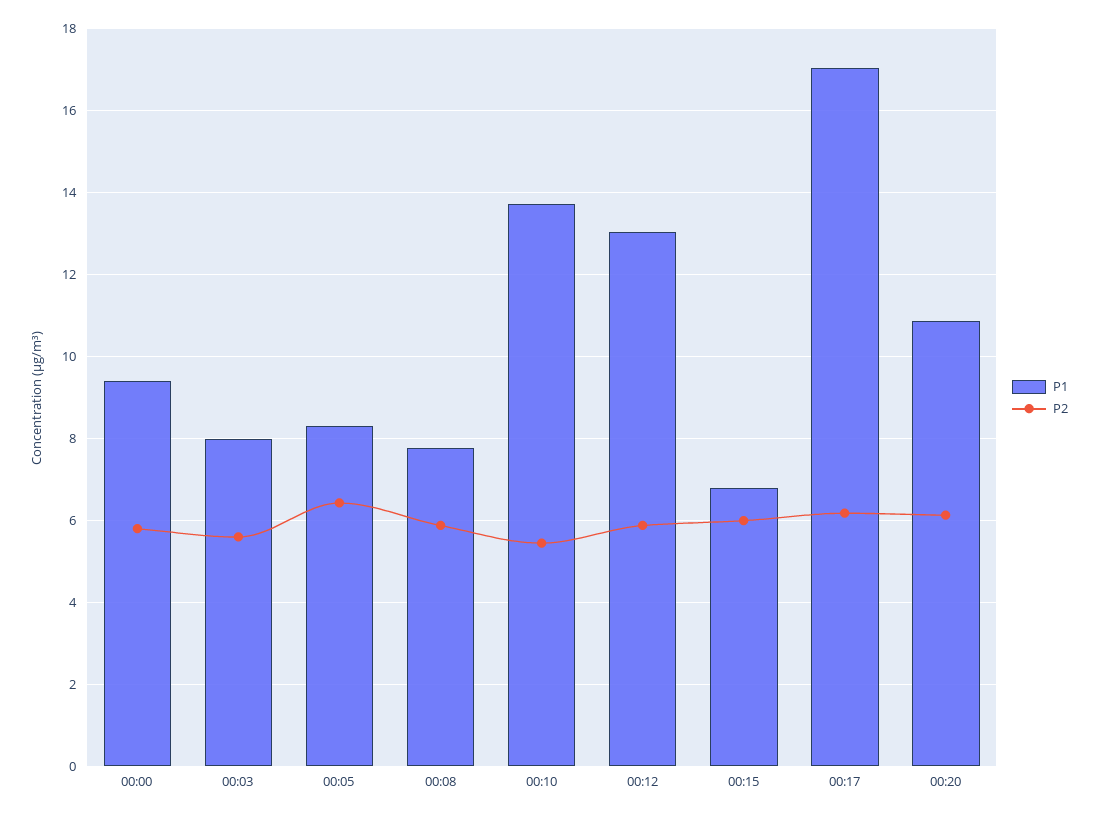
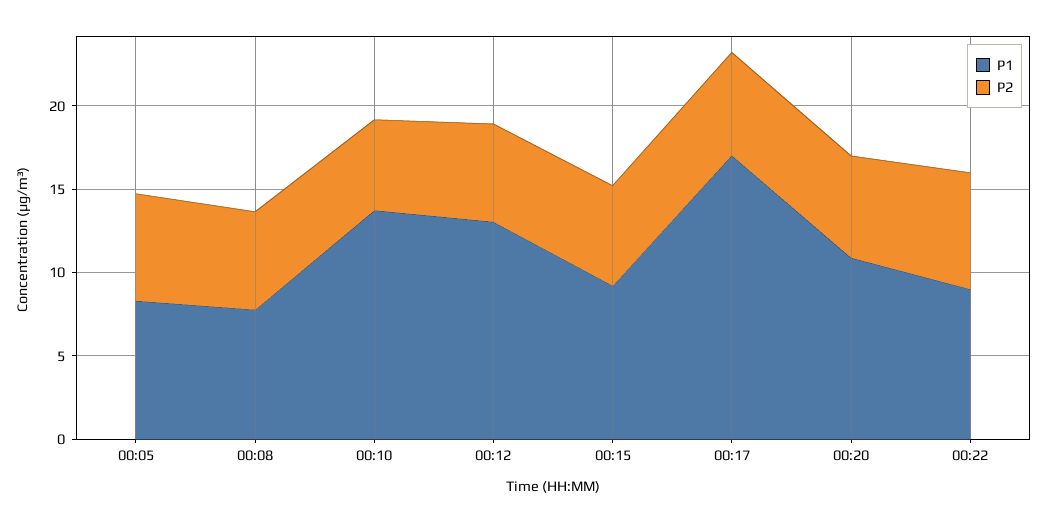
P1, 00:00: 9.4 -> none
P2, 00:00: 5.8 -> none
P1, 00:03: 8 -> none
P2, 00:03: 5.6 -> none
P1, 00:15: 6.8 -> 9
P1, 00:22: none -> 9
P2, 00:22: none -> 7

